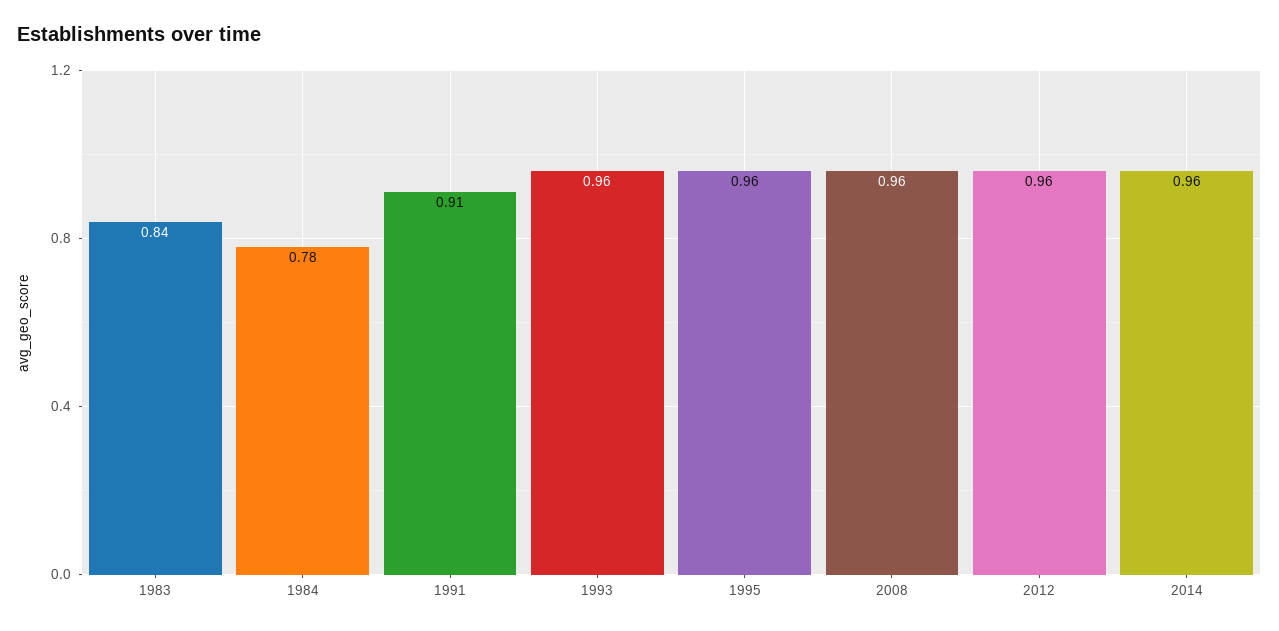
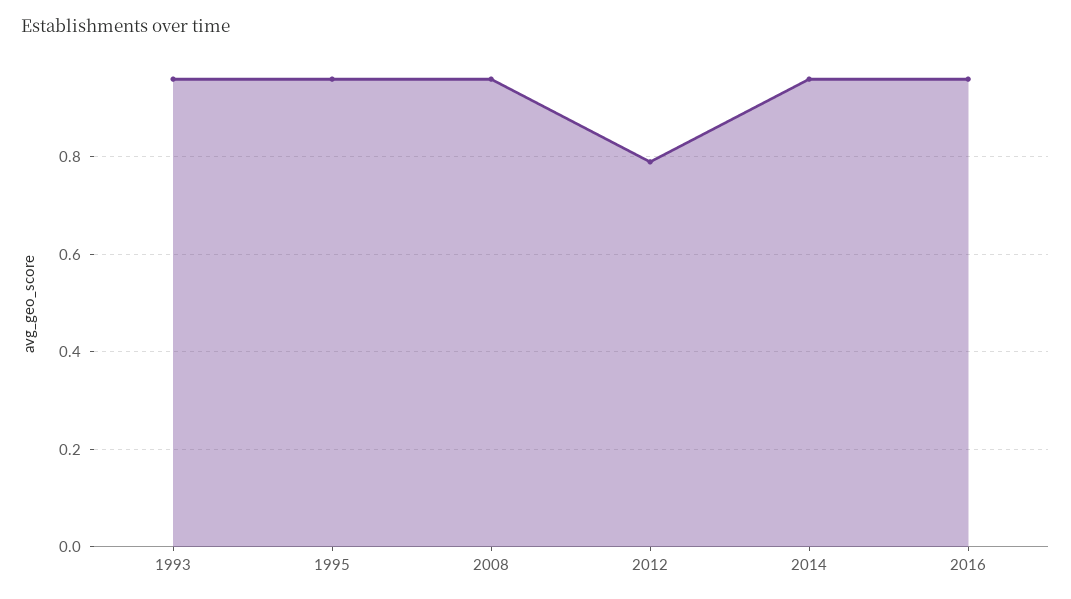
1983: 0.84 -> none
1984: 0.78 -> none
1991: 0.91 -> none
2012: 0.96 -> 0.8
2016: none -> 0.95

